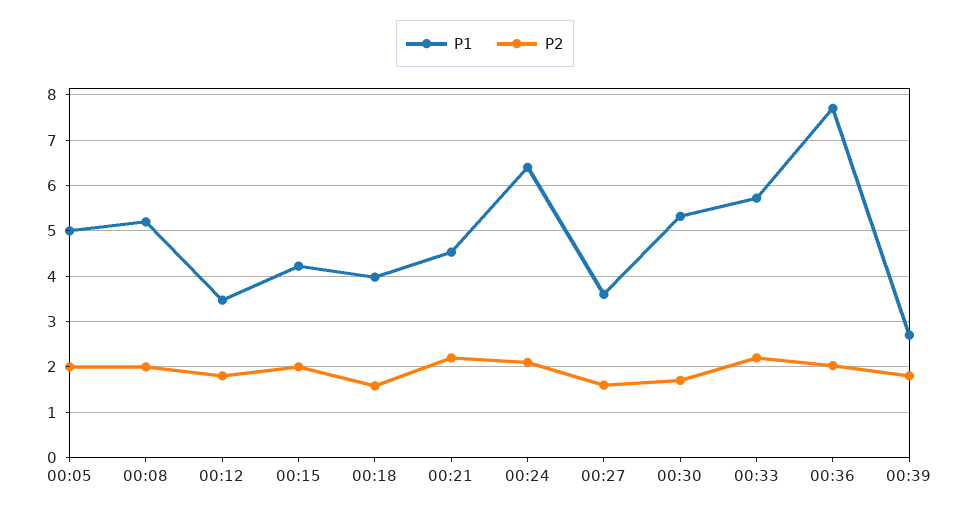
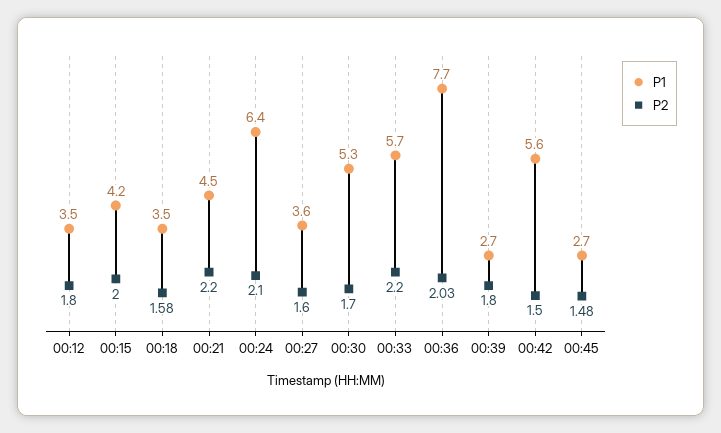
P1, 00:05: 5 -> none
P2, 00:05: 2 -> none
P1, 00:08: 5.2 -> none
P2, 00:08: 2 -> none
P1, 00:18: 4 -> 3.5
P1, 00:42: none -> 5.6
P2, 00:42: none -> 1.5
P1, 00:45: none -> 2.7
P2, 00:45: none -> 1.48

